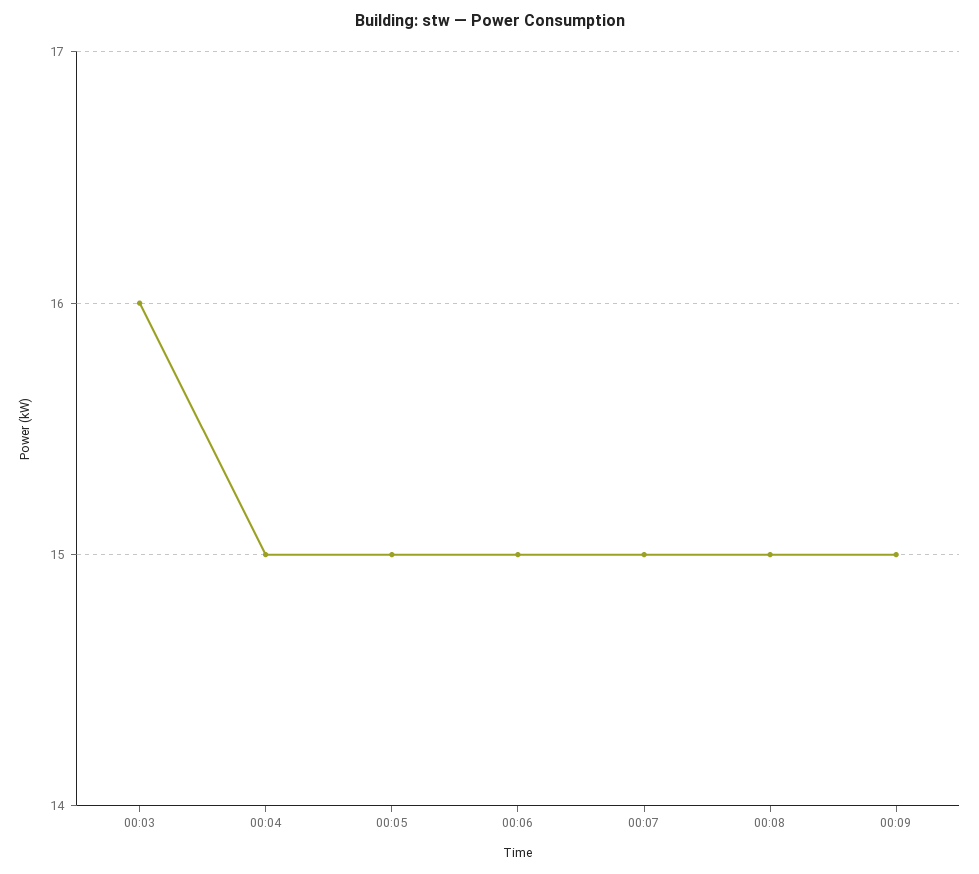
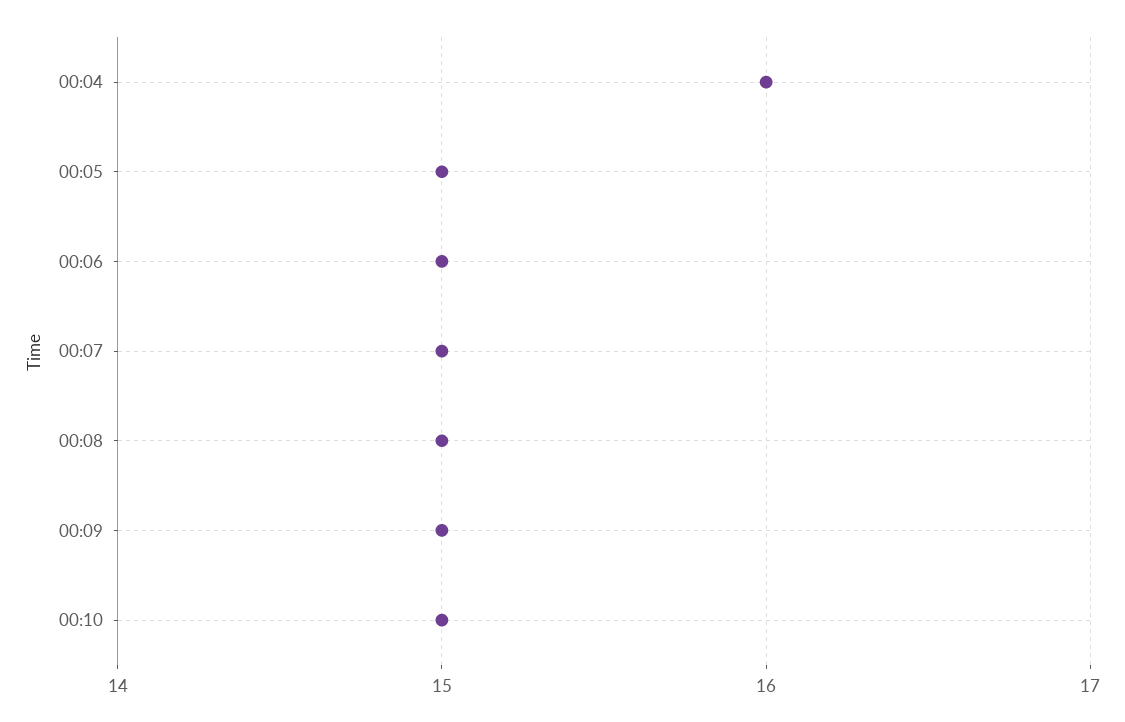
00:03: 16 -> none
00:04: 15 -> 16
00:10: none -> 15

